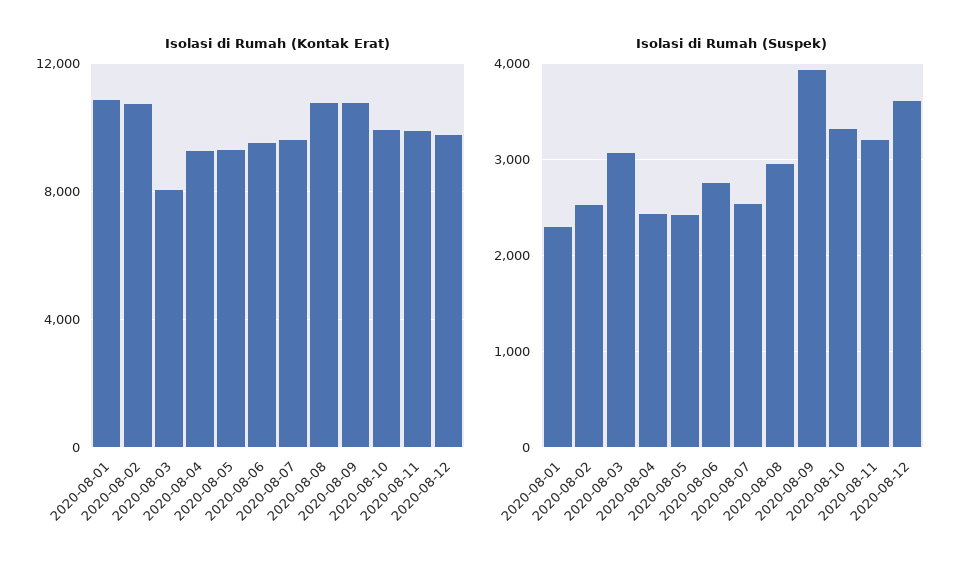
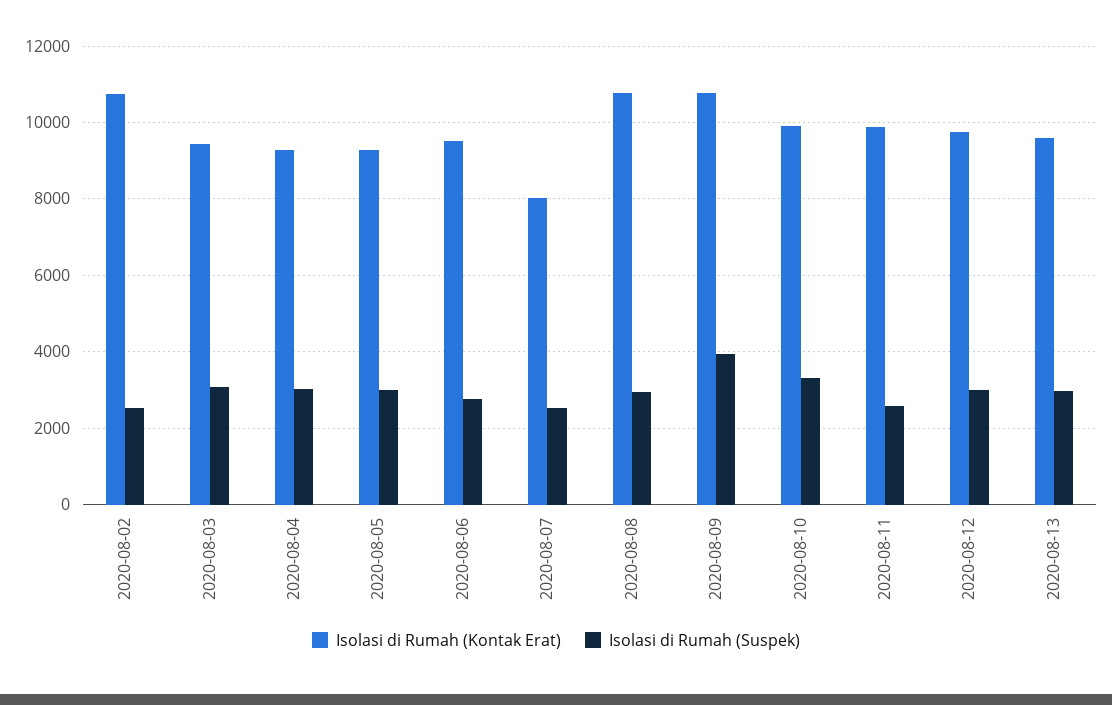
Isolasi di Rumah (Kontak Erat), 2020-08-01: 11000 -> none
Isolasi di Rumah (Kontak Erat), 2020-08-03: 8000 -> 9400
Isolasi di Rumah (Kontak Erat), 2020-08-07: 9500 -> 8000
Isolasi di Rumah (Suspek), 2020-08-01: 2300 -> none
Isolasi di Rumah (Suspek), 2020-08-04: 2400 -> 3000
Isolasi di Rumah (Suspek), 2020-08-05: 2400 -> 3000
Isolasi di Rumah (Suspek), 2020-08-11: 3200 -> 2600
Isolasi di Rumah (Suspek), 2020-08-12: 3600 -> 3000
Isolasi di Rumah (Kontak Erat), 2020-08-13: none -> 9600
Isolasi di Rumah (Suspek), 2020-08-13: none -> 3000

